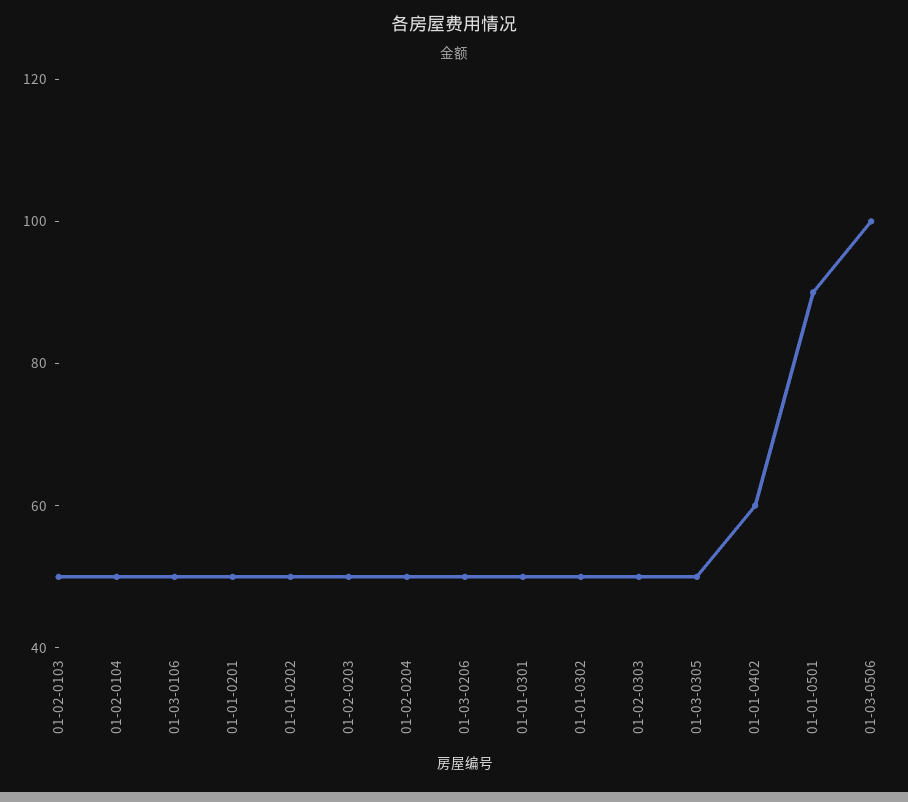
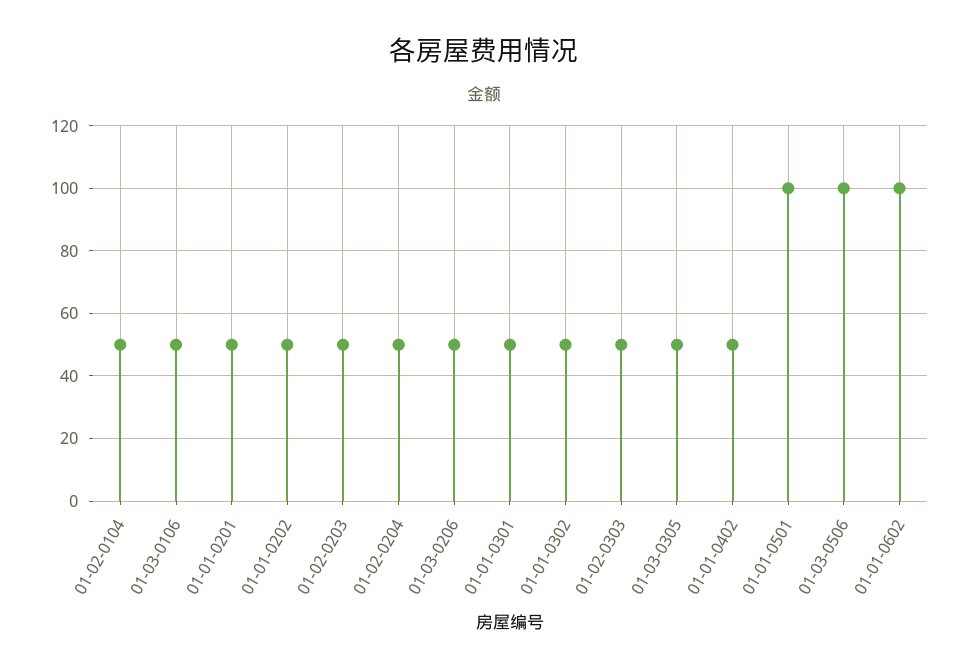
01-02-0103: 50 -> none
01-01-0402: 60 -> 50
01-01-0501: 90 -> 100
01-01-0602: none -> 100

